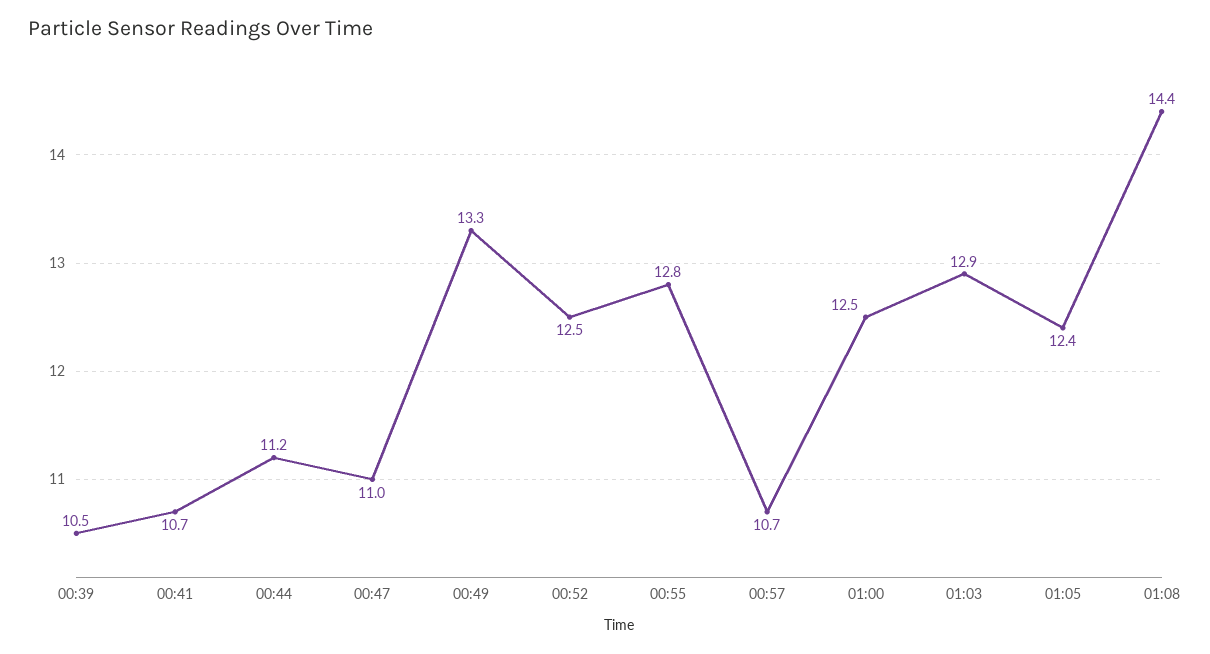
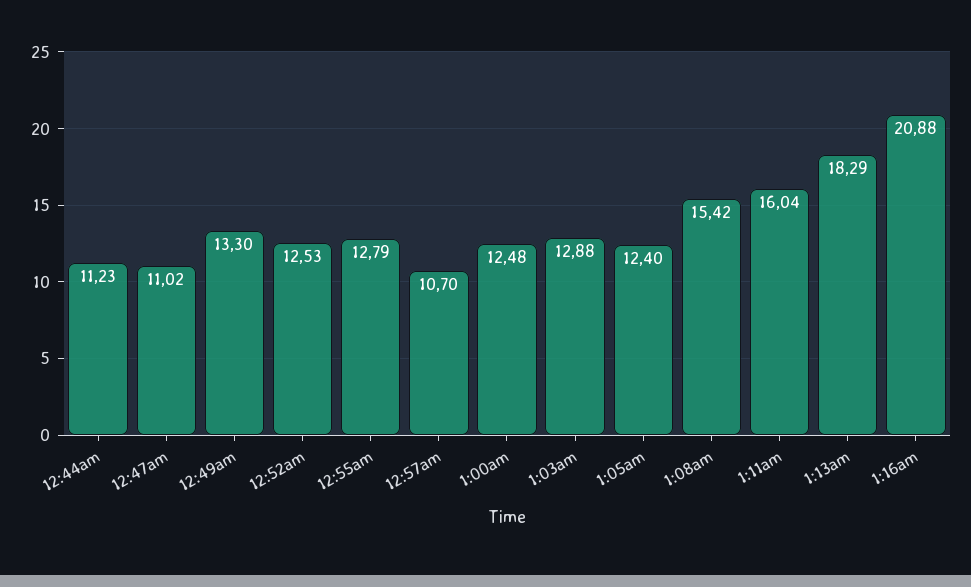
00:39: 10.5 -> none
00:41: 10.7 -> none
01:08: 14.4 -> 15.42
1:11am: none -> 16.04
1:13am: none -> 18.29
1:16am: none -> 20.88

